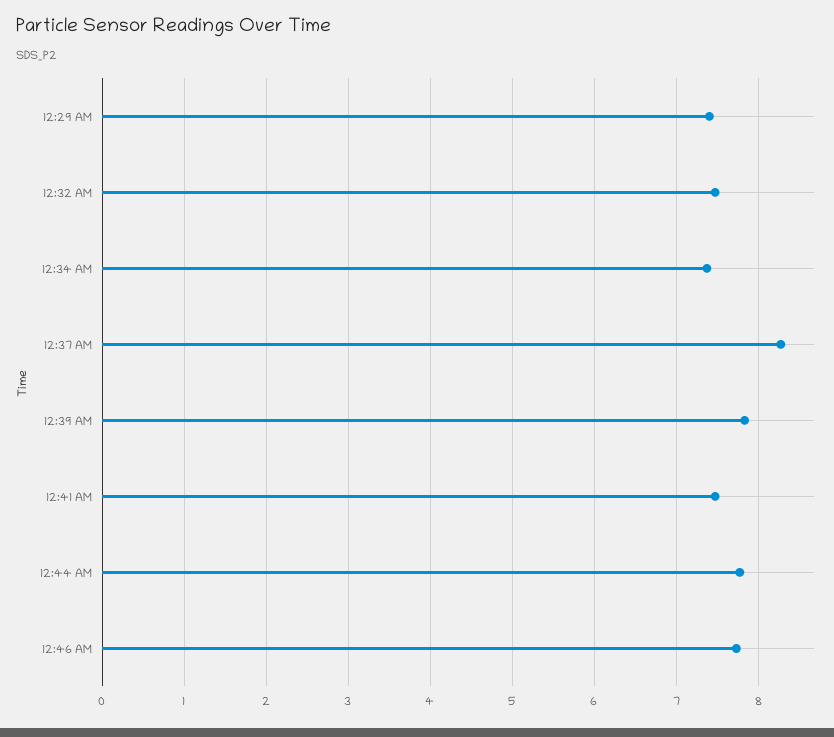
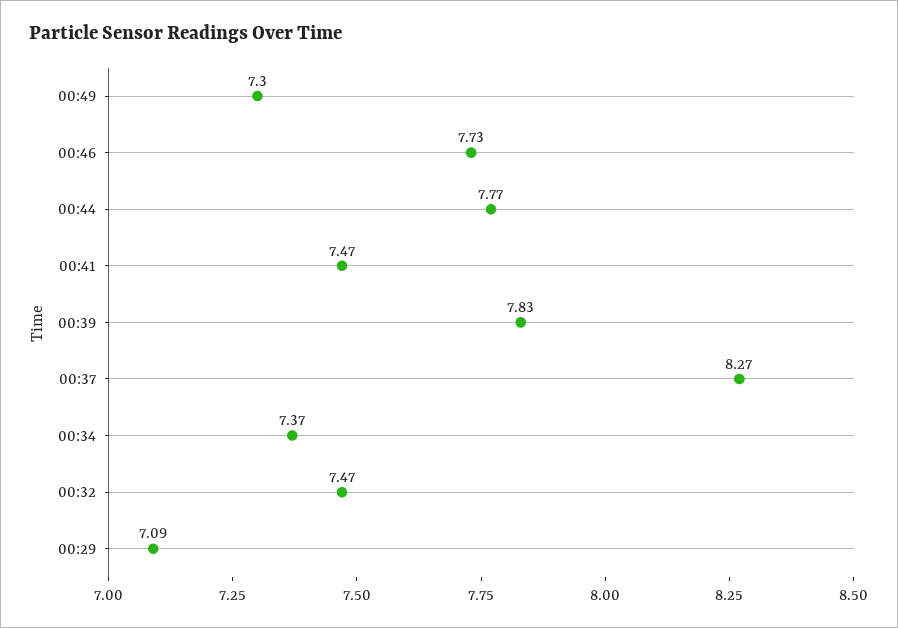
12:29 AM: 7.4 -> 7.09
00:49: none -> 7.3

